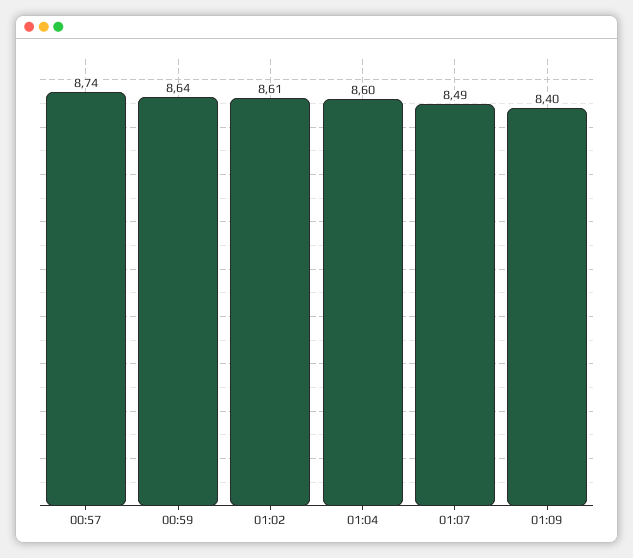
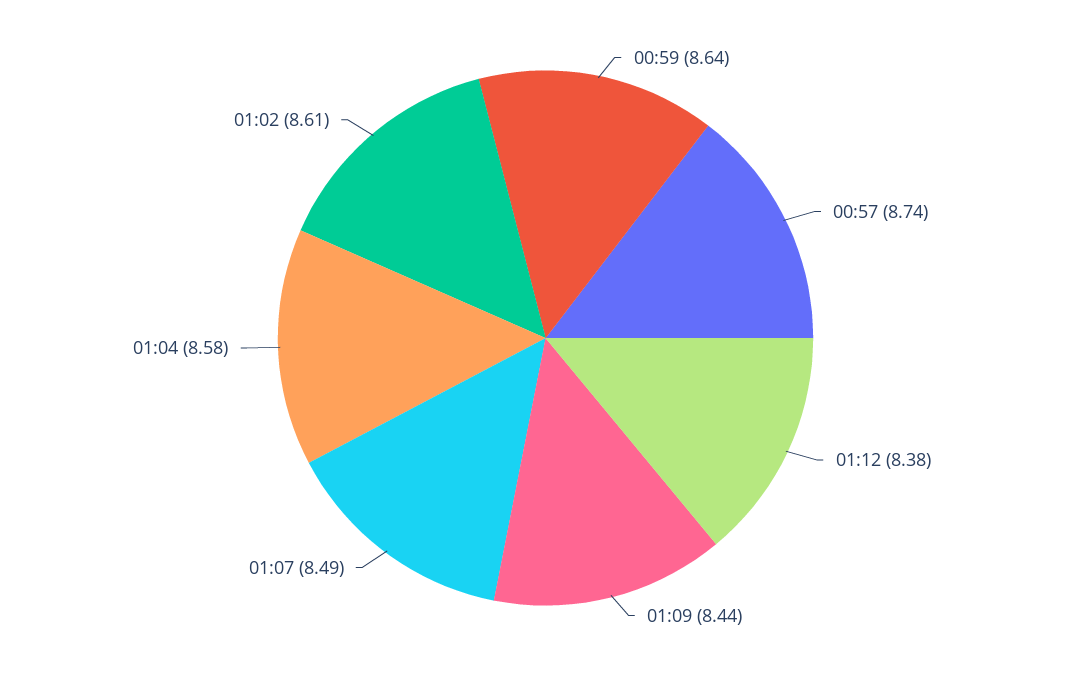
01:04: 8.6 -> 8.58
01:09: 8.4 -> 8.44
01:12: none -> 8.38

